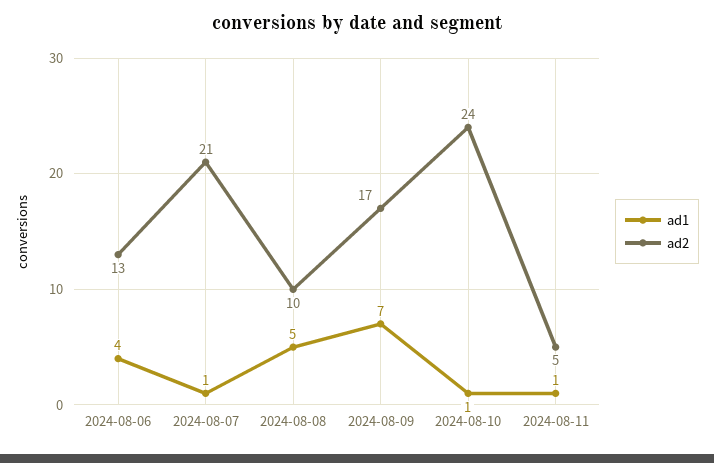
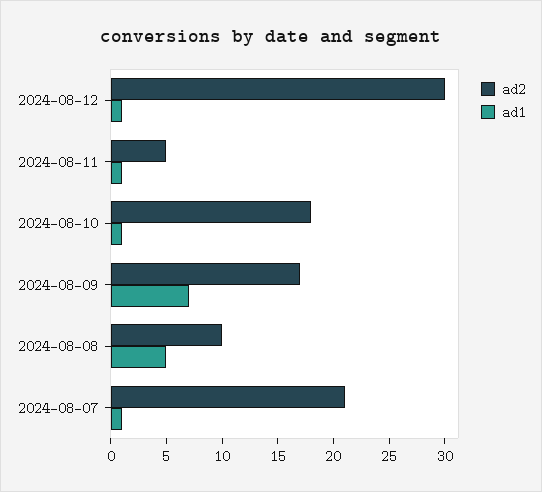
ad1, 2024-08-06: 4 -> none
ad2, 2024-08-06: 13 -> none
ad2, 2024-08-10: 24 -> 18
ad2, 2024-08-12: none -> 30
ad1, 2024-08-12: none -> 1

